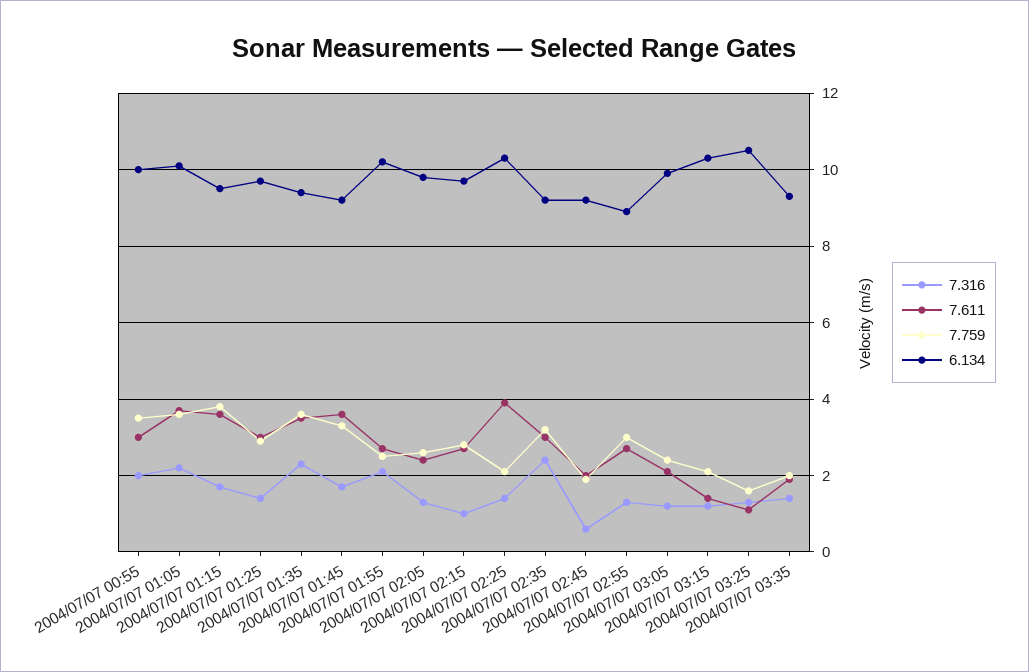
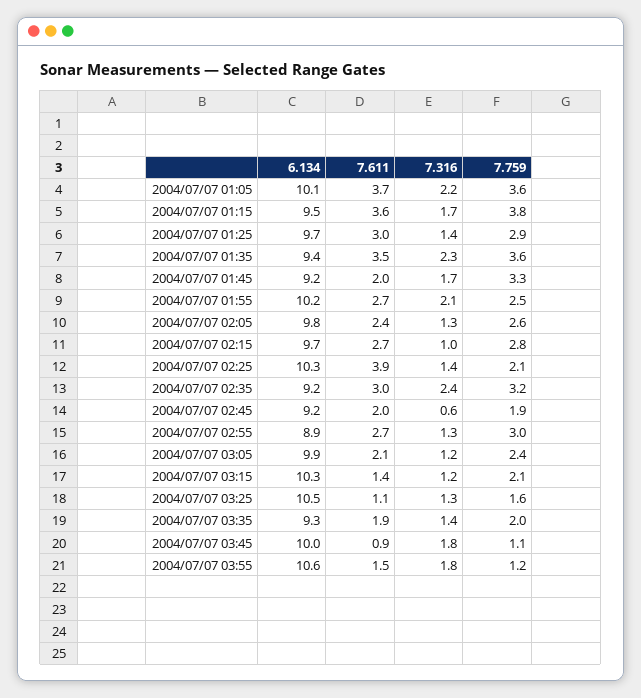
7.316, 2004/07/07 00:55: 2 -> none
7.611, 2004/07/07 00:55: 3 -> none
7.759, 2004/07/07 00:55: 3.5 -> none
6.134, 2004/07/07 00:55: 10 -> none
7.611, 2004/07/07 01:45: 3.5 -> 2
6.134, 2004/07/07 03:45: none -> 10
7.611, 2004/07/07 03:45: none -> 0.9
7.316, 2004/07/07 03:45: none -> 1.8
7.759, 2004/07/07 03:45: none -> 1.1
6.134, 2004/07/07 03:55: none -> 10.6
7.611, 2004/07/07 03:55: none -> 1.5
7.316, 2004/07/07 03:55: none -> 1.8
7.759, 2004/07/07 03:55: none -> 1.2

